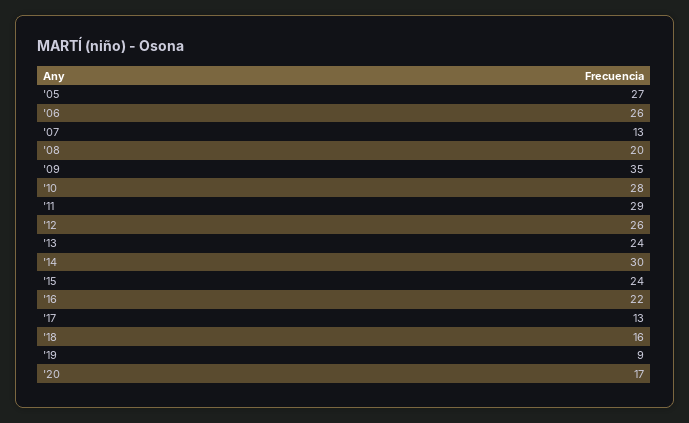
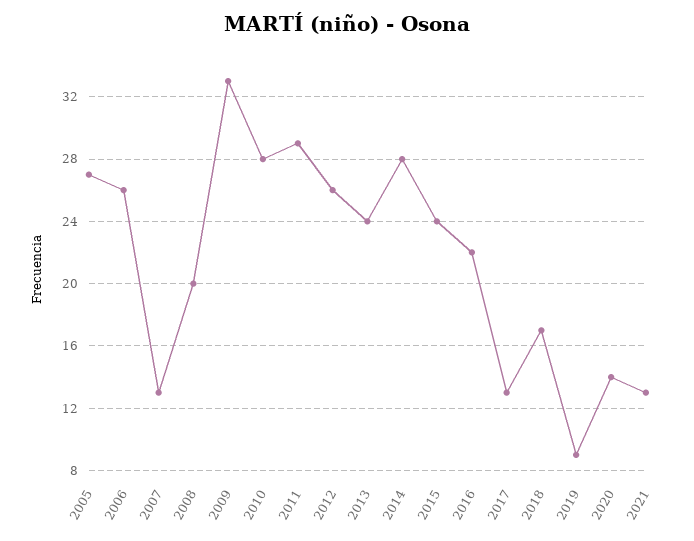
'09: 35 -> 33
'14: 30 -> 28
'18: 16 -> 17
'20: 17 -> 14
2021: none -> 13

